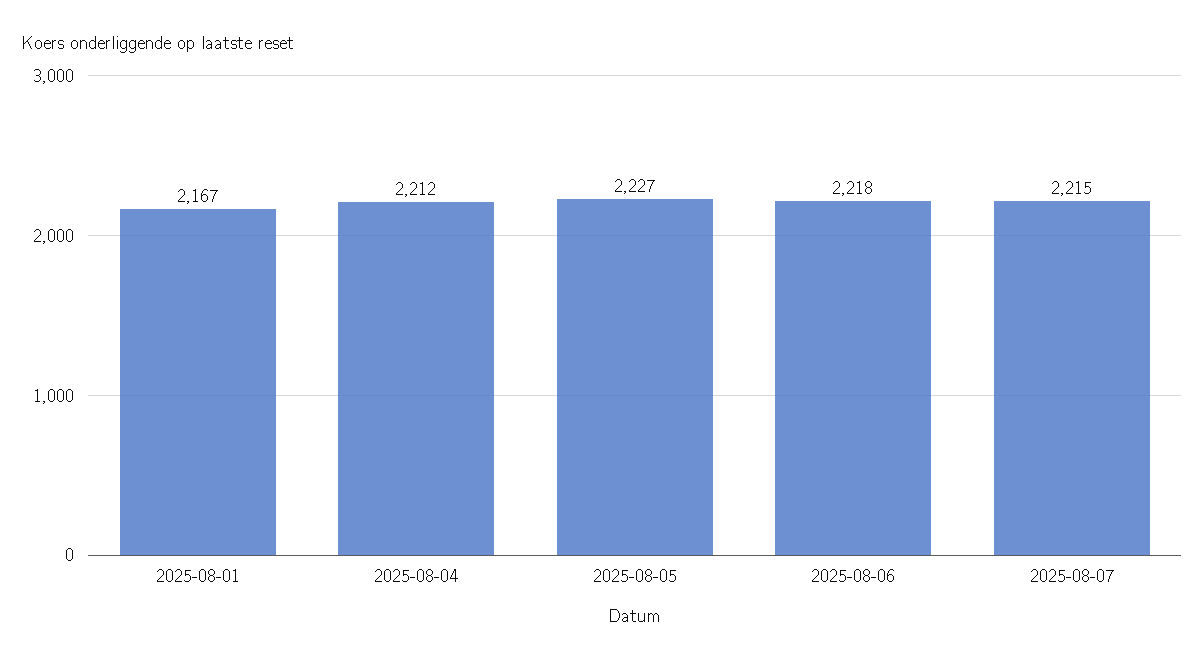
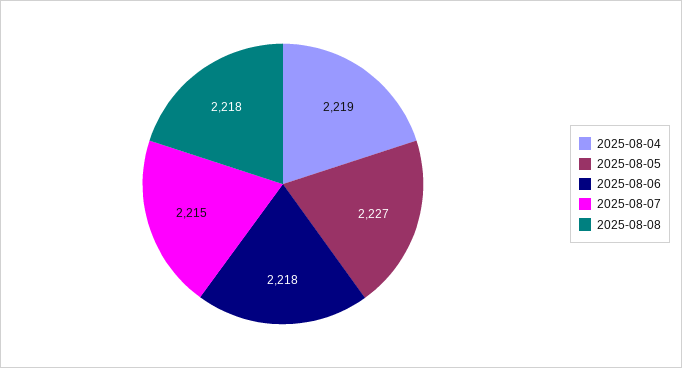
2025-08-01: 2167 -> none
2025-08-04: 2212 -> 2219
2025-08-08: none -> 2218

